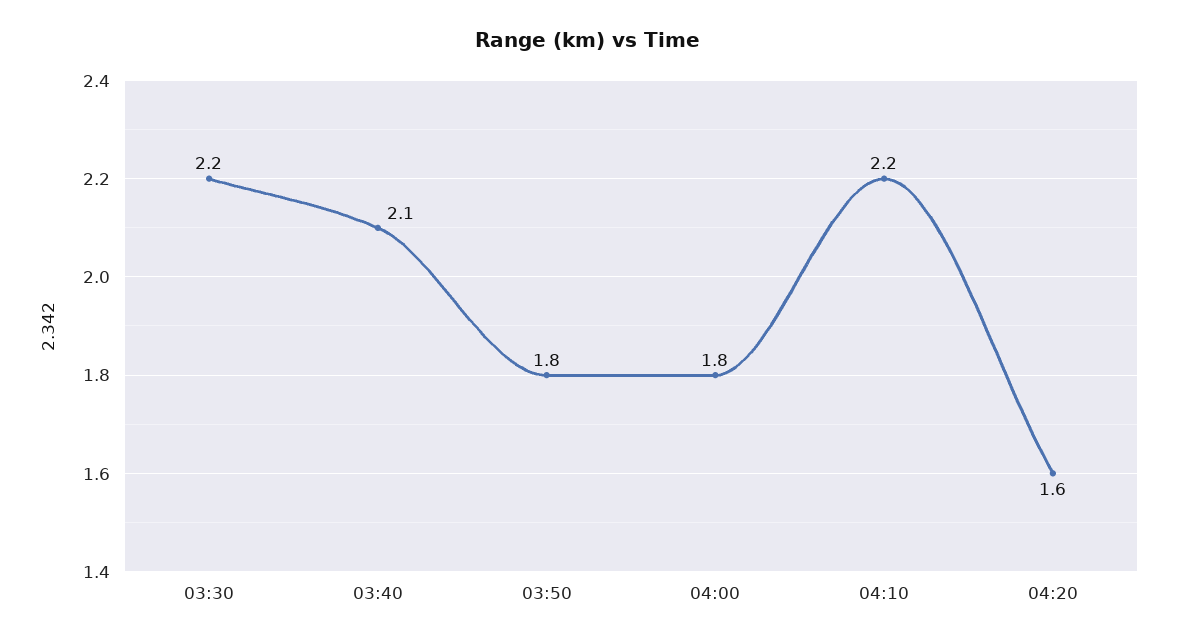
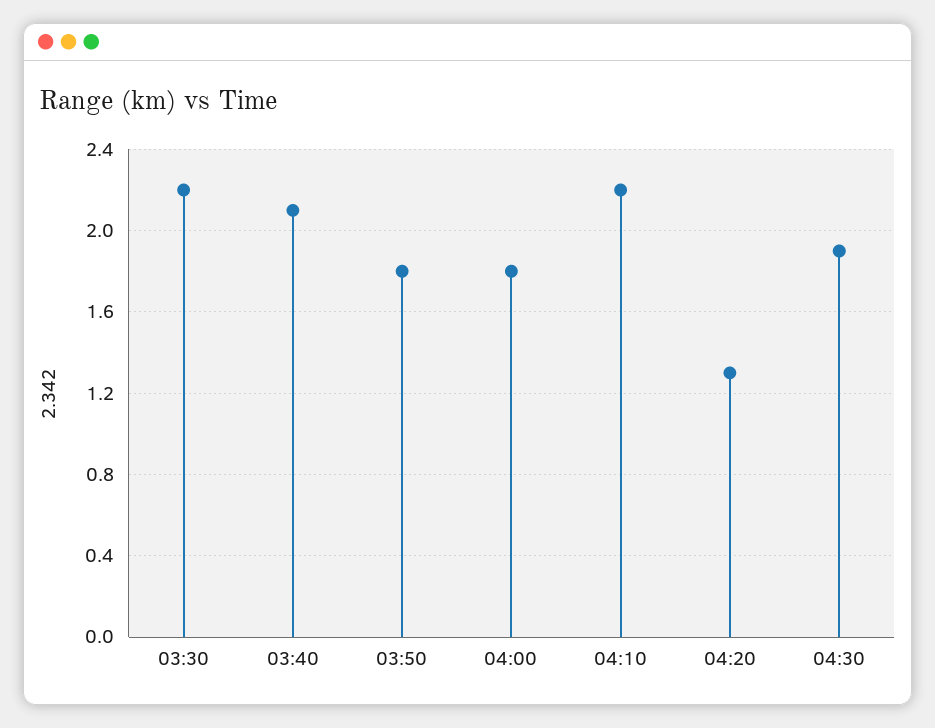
04:20: 1.6 -> 1.3
04:30: none -> 1.9

